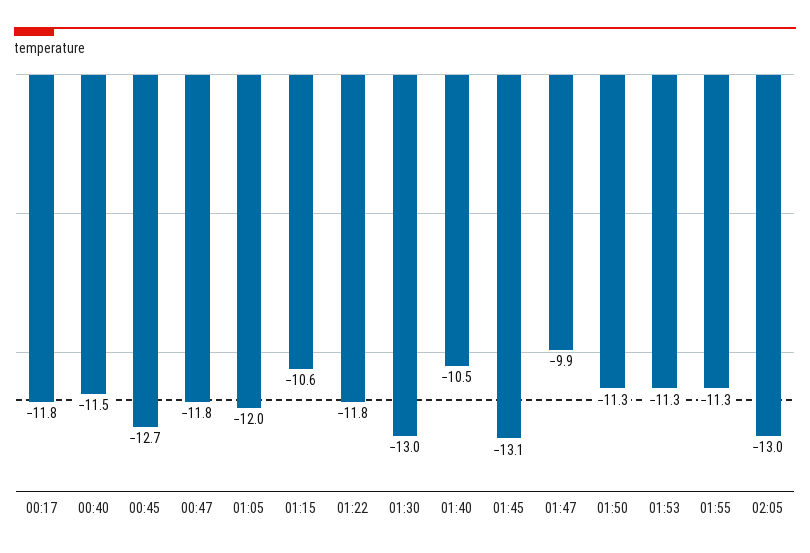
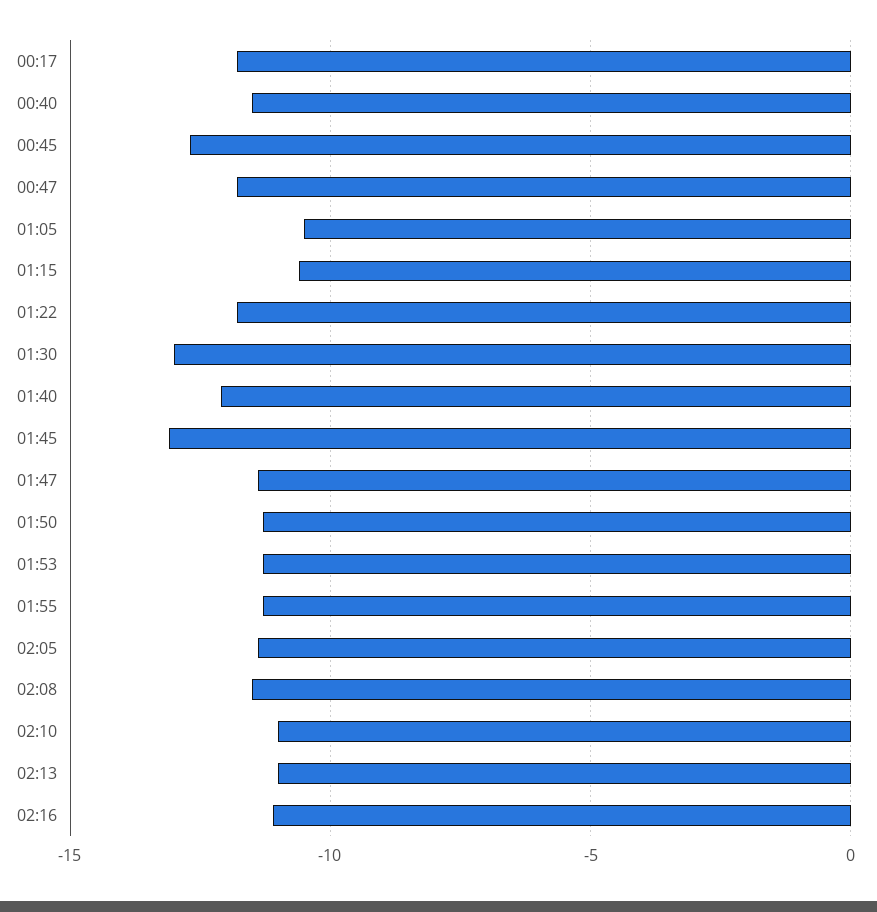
01:05: -12 -> -10.5
01:40: -10.5 -> -12
01:47: -9.9 -> -11.5
02:05: -13 -> -11.5
02:08: none -> -11.5
02:10: none -> -11
02:13: none -> -11
02:16: none -> -11

